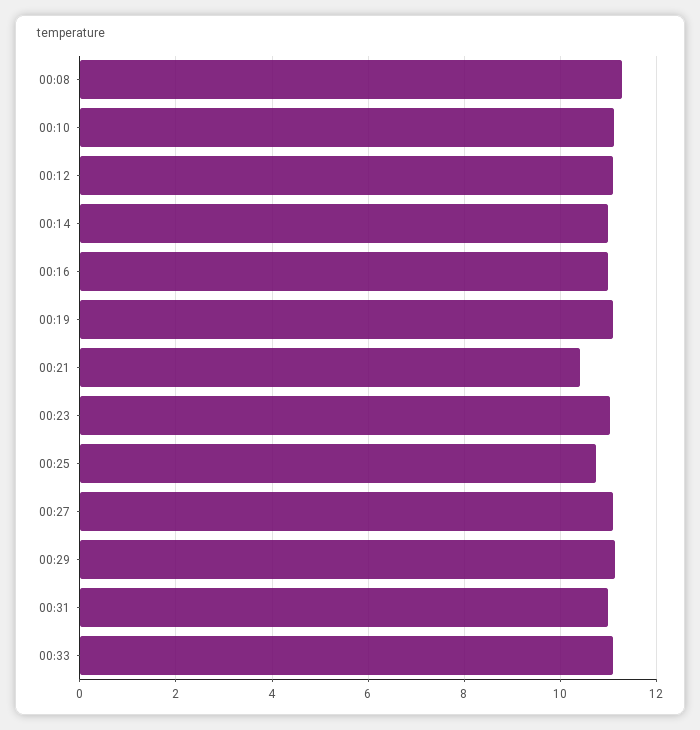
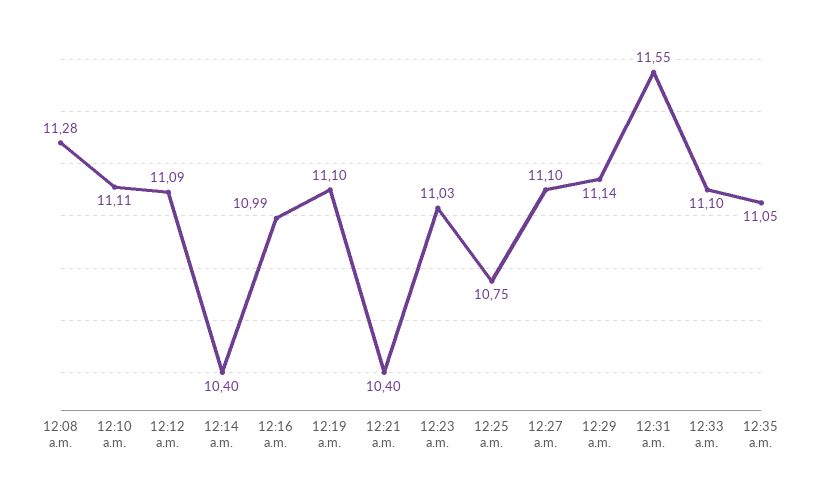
00:14: 11 -> 10.4
00:31: 11 -> 11.55
12:35 a.m.: none -> 11.05

